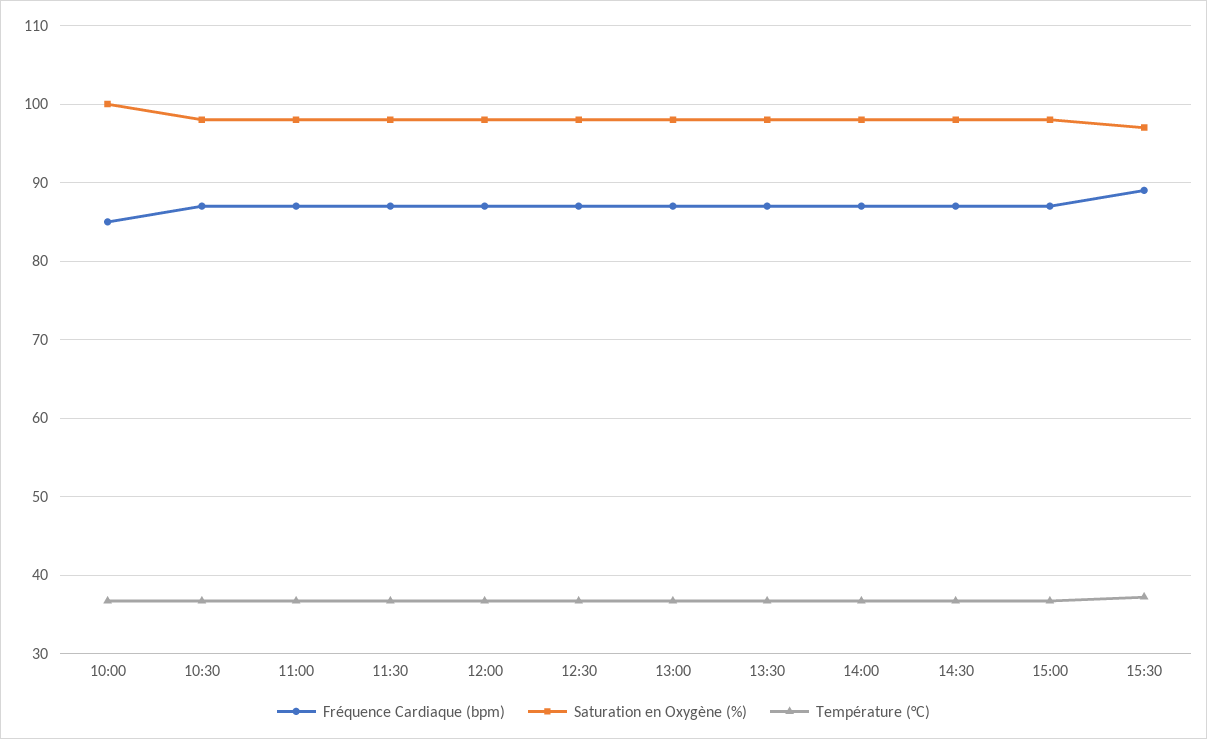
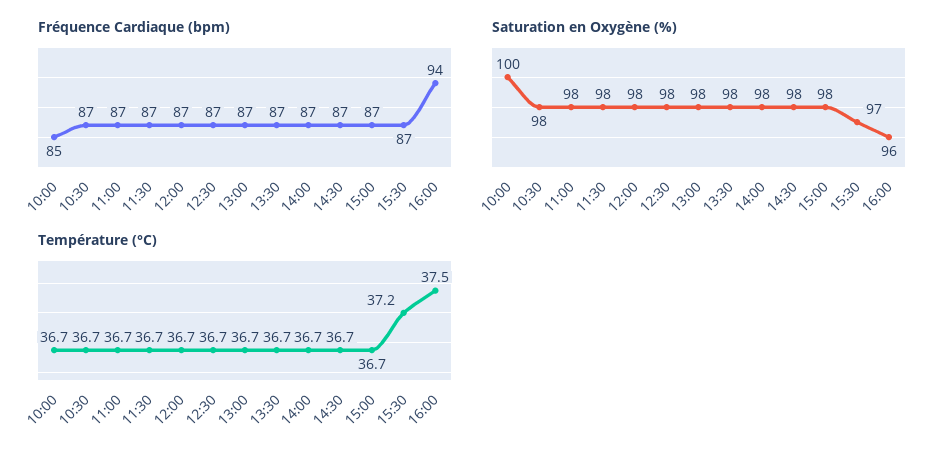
Fréquence Cardiaque (bpm), 15:30: 89 -> 87
Fréquence Cardiaque (bpm), 16:00: none -> 94
Saturation en Oxygène (%), 16:00: none -> 96
Température (°C), 16:00: none -> 37.5

